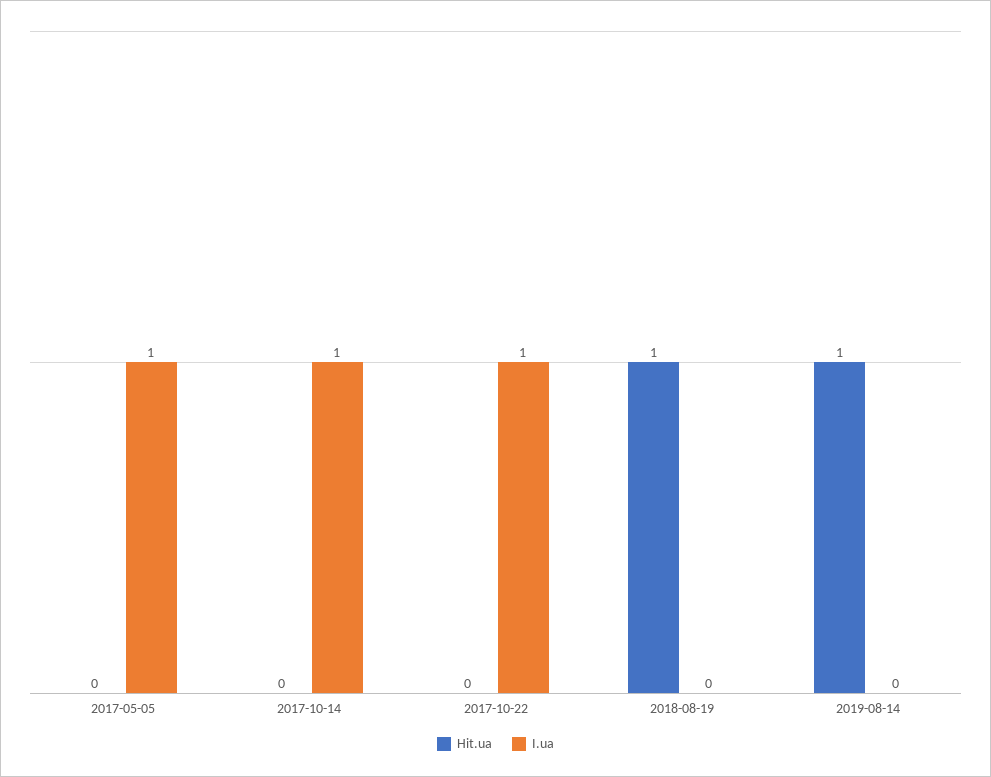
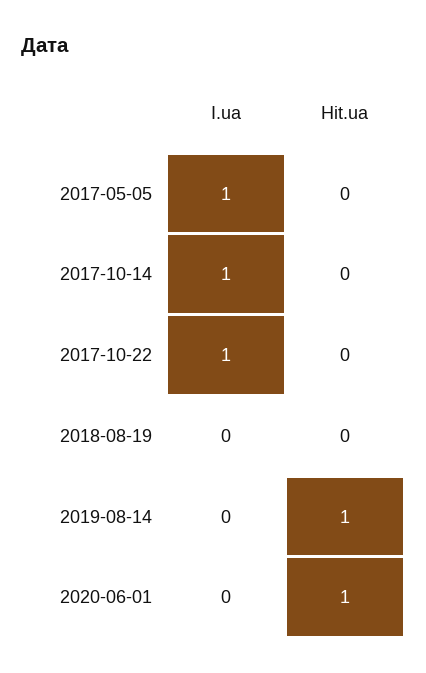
Hit.ua, 2018-08-19: 1 -> 0
I.ua, 2020-06-01: none -> 0
Hit.ua, 2020-06-01: none -> 1

